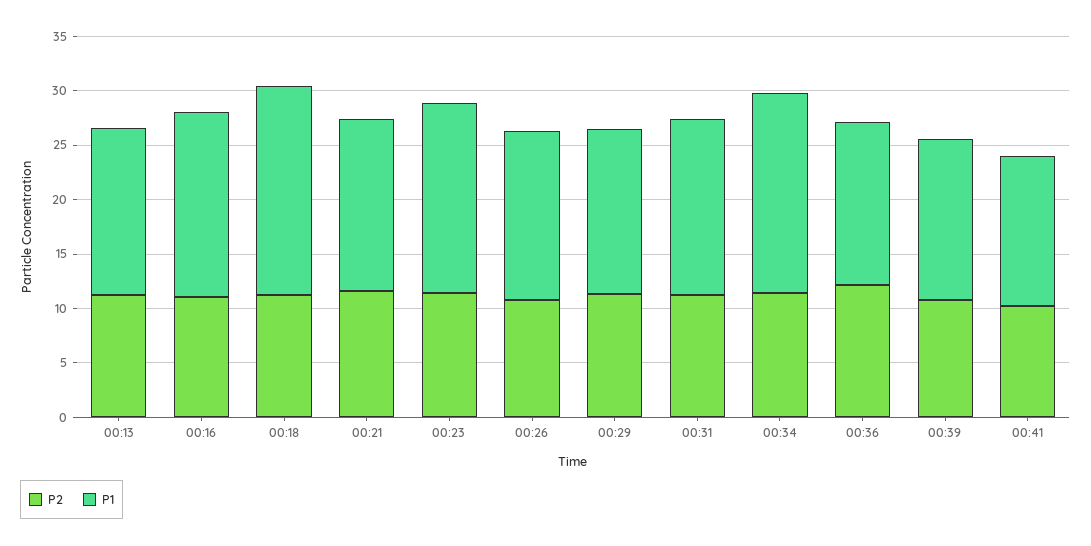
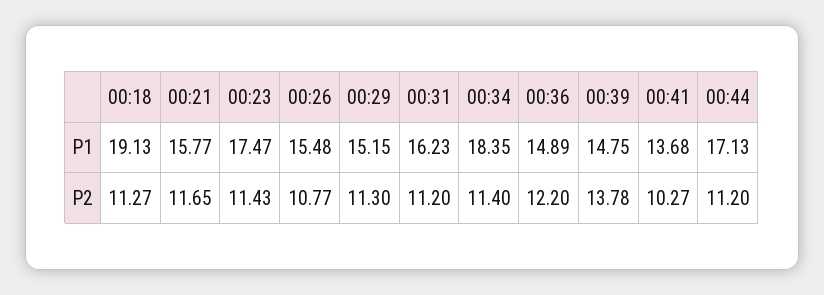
P2, 00:13: 11 -> none
P1, 00:13: 15 -> none
P2, 00:16: 11 -> none
P1, 00:16: 17 -> none
P2, 00:39: 11 -> 13.78
P1, 00:44: none -> 17.13
P2, 00:44: none -> 11.2

